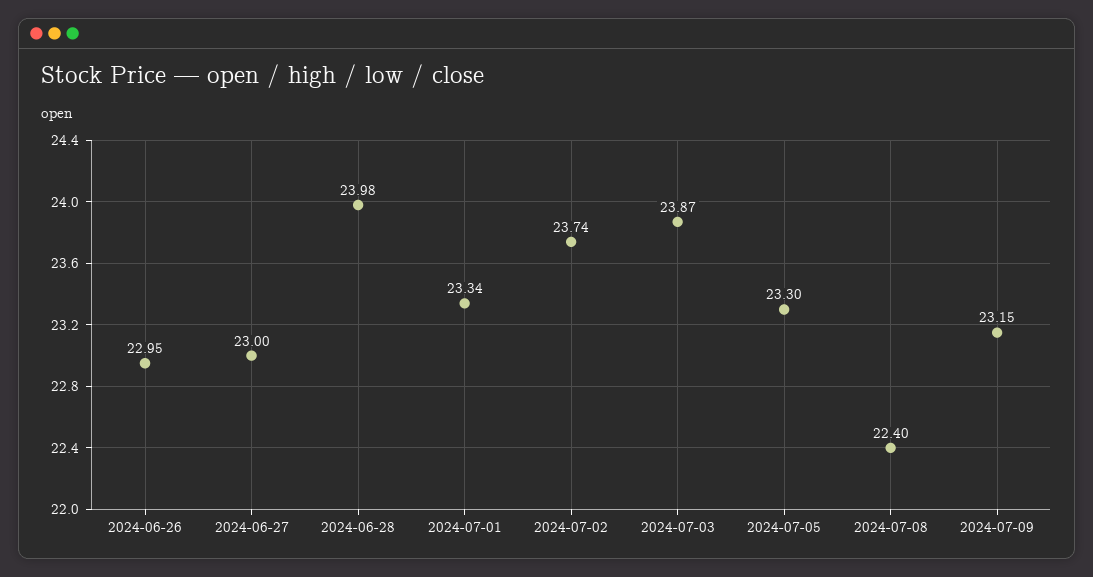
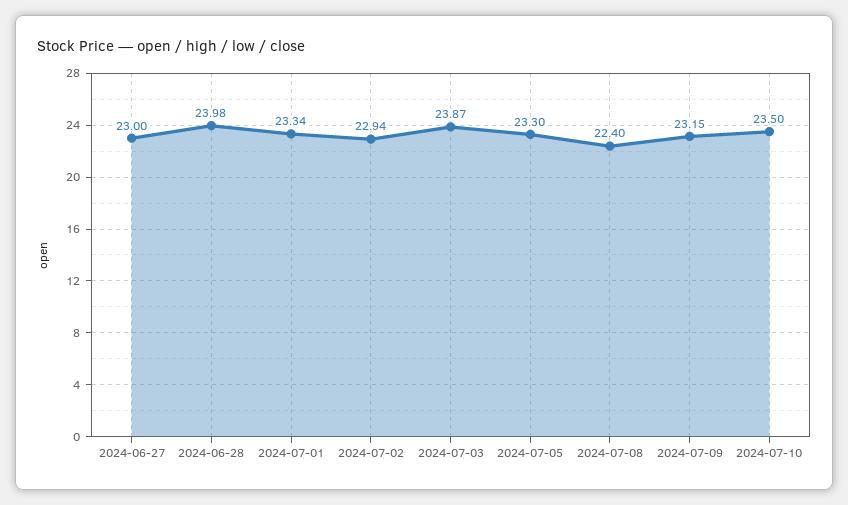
2024-06-26: 22.95 -> none
2024-07-02: 23.74 -> 22.94
2024-07-10: none -> 23.5

